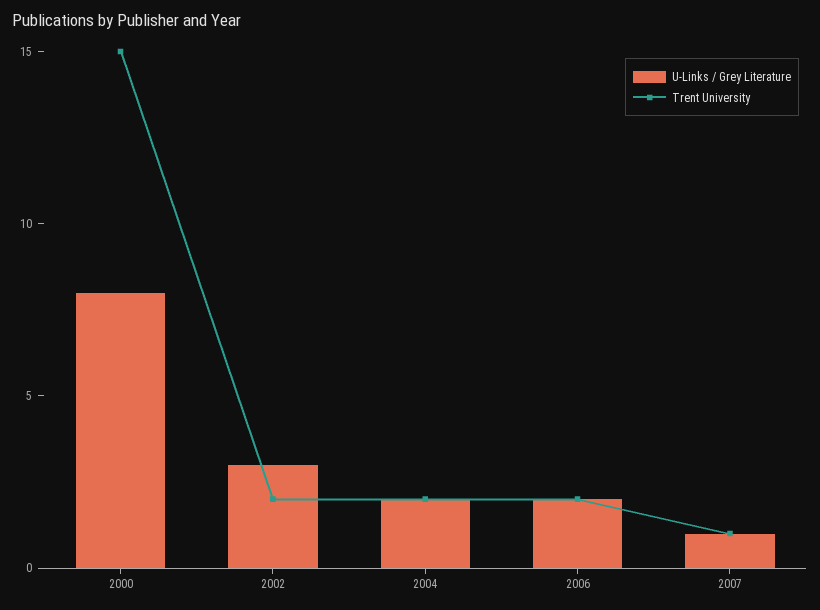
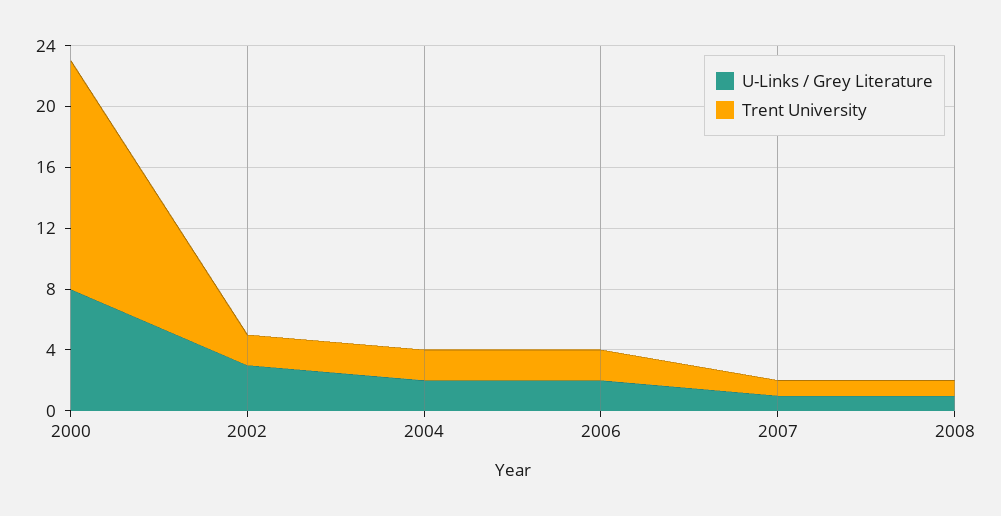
U-Links / Grey Literature, 2008: none -> 1
Trent University, 2008: none -> 1

